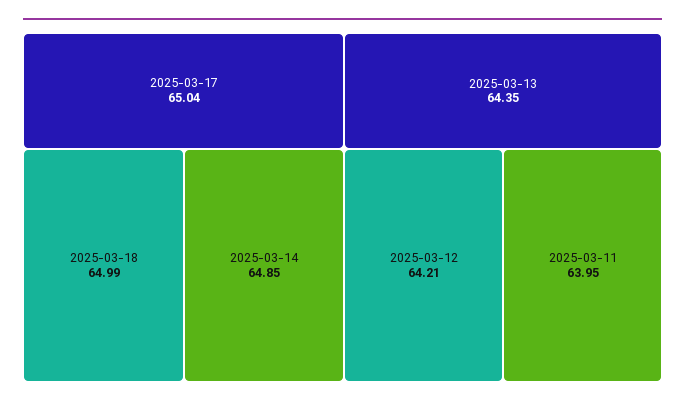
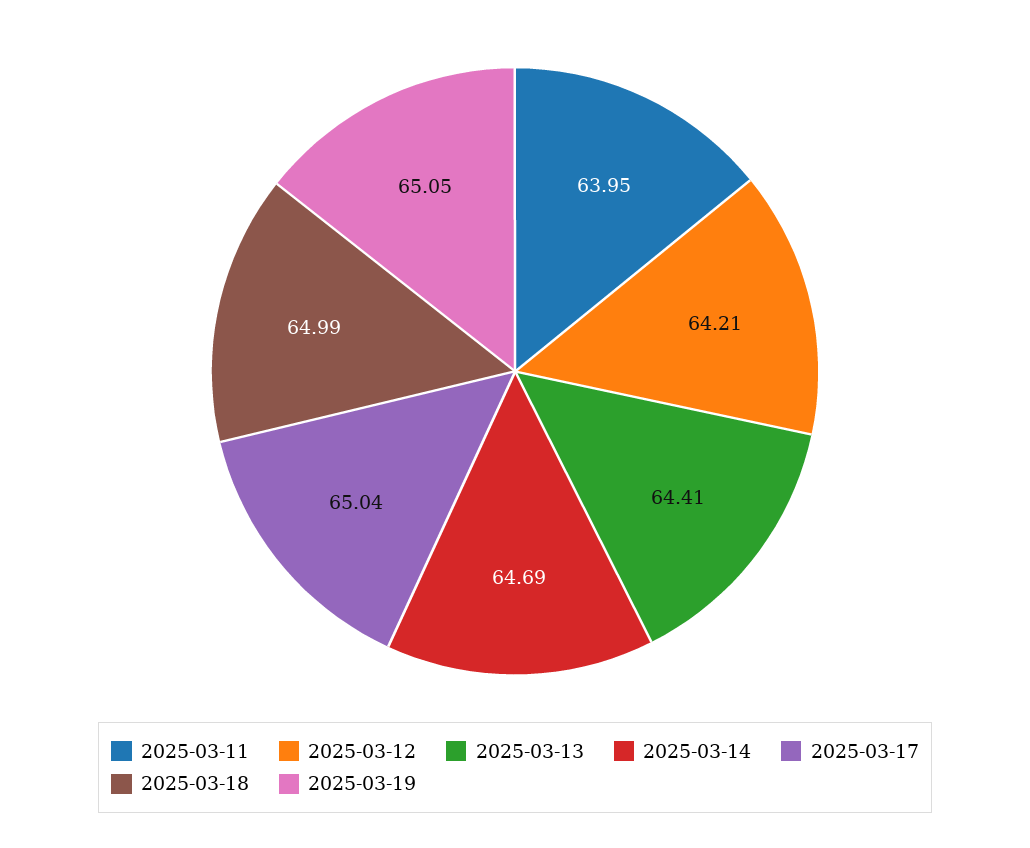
2025-03-14: 64.85 -> 64.69
2025-03-13: 64.35 -> 64.41
2025-03-19: none -> 65.05

